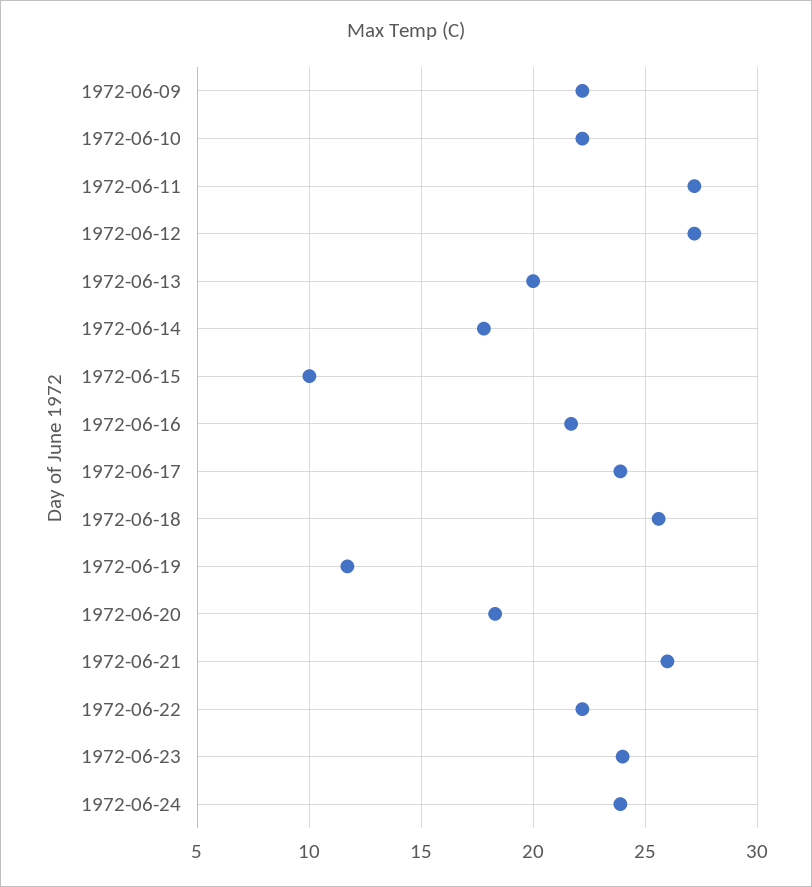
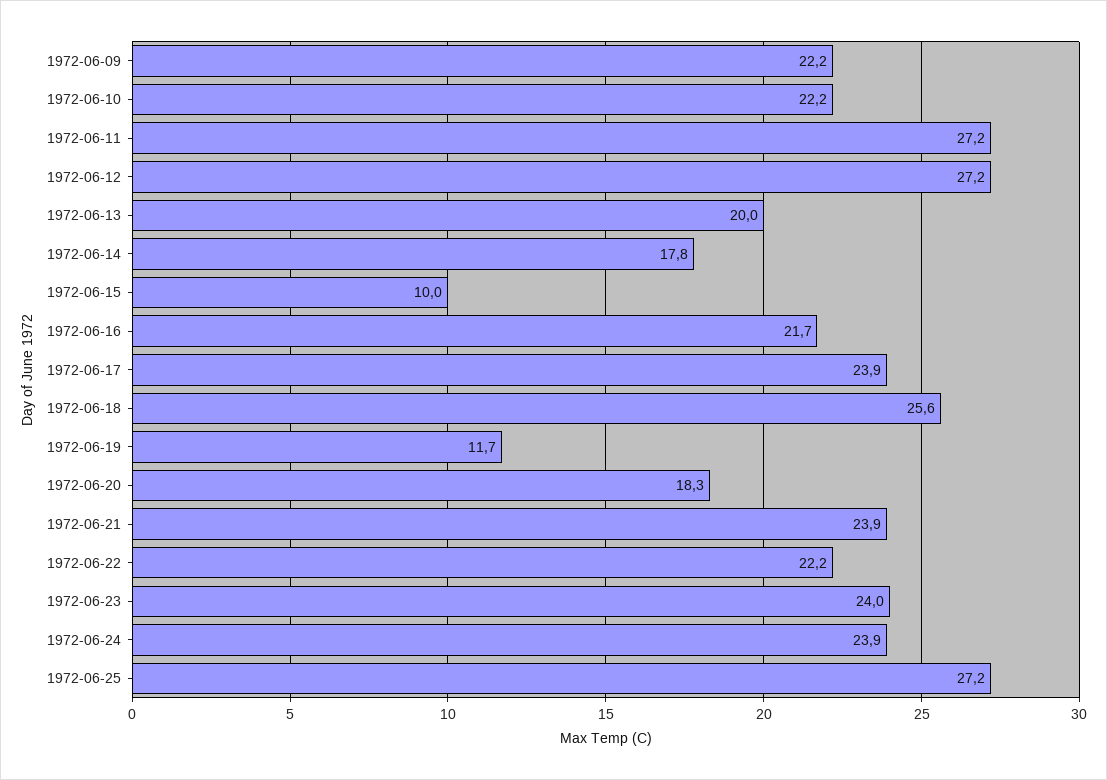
1972-06-21: 26 -> 23.9
1972-06-25: none -> 27.2

